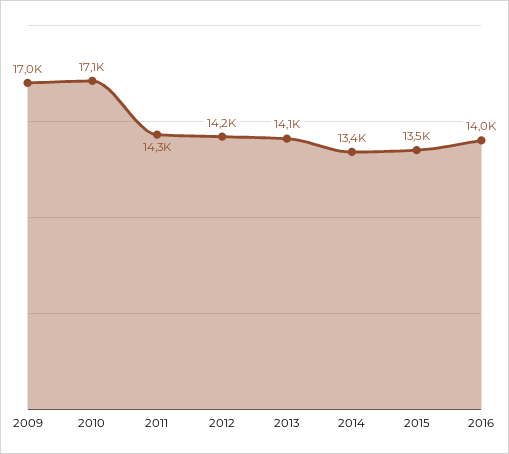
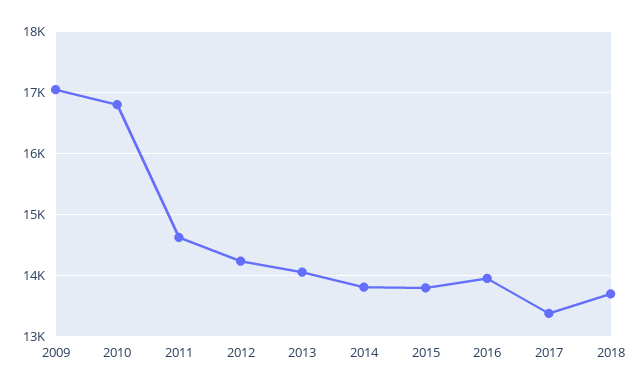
2010: 17100 -> 16800
2011: 14300 -> 14600
2014: 13400 -> 13800
2015: 13500 -> 13800
2017: none -> 13400
2018: none -> 13700

